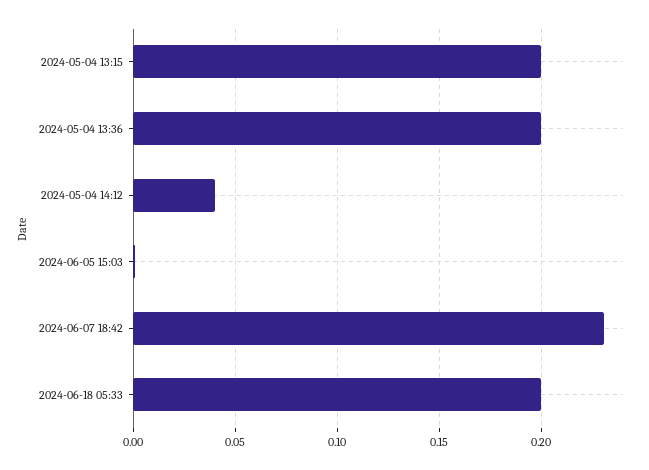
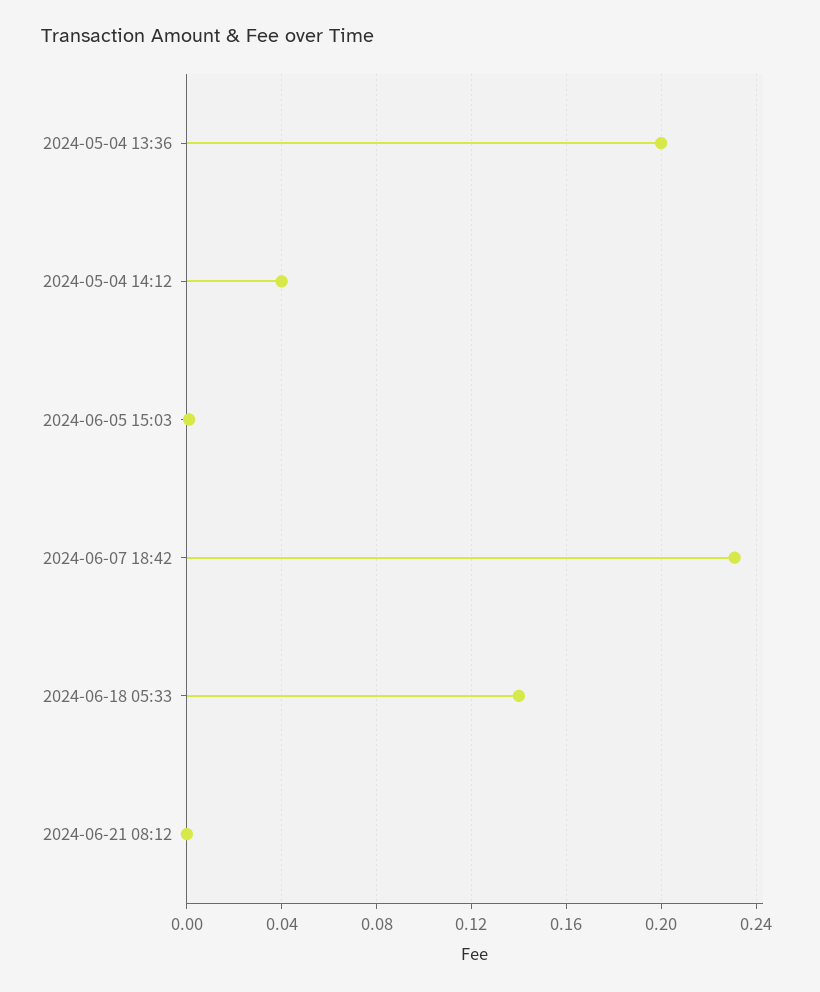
2024-05-04 13:15: 0.2 -> none
2024-06-18 05:33: 0.2 -> 0.14
2024-06-21 08:12: none -> 0

